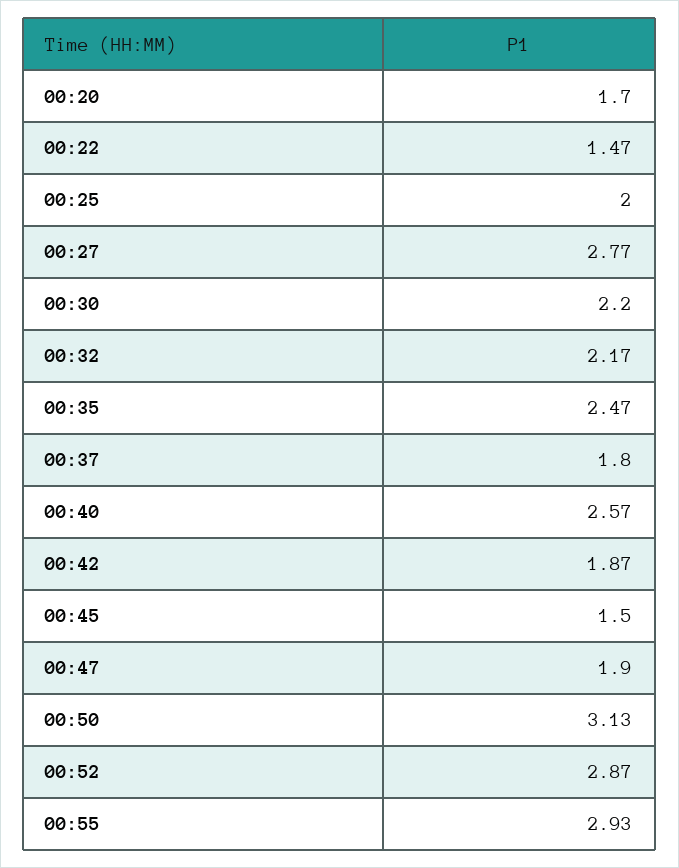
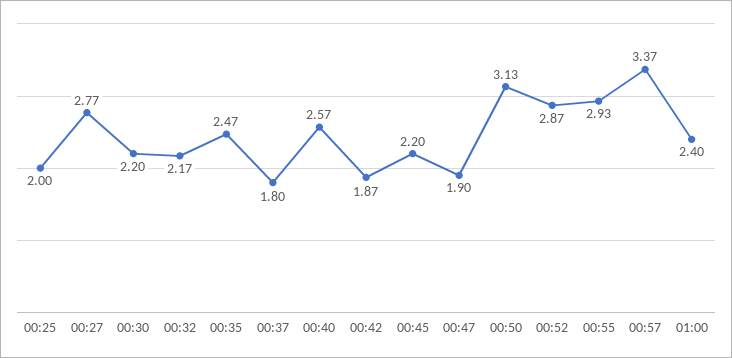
00:20: 1.7 -> none
00:22: 1.47 -> none
00:45: 1.5 -> 2.2
00:57: none -> 3.37
01:00: none -> 2.4

